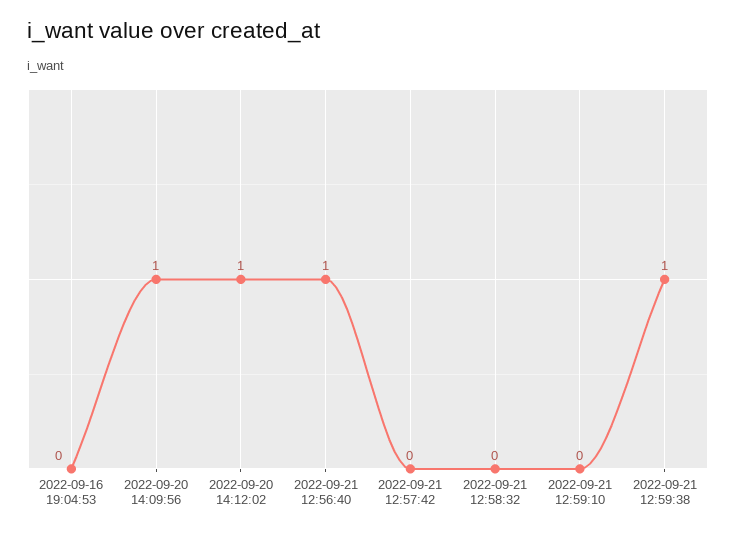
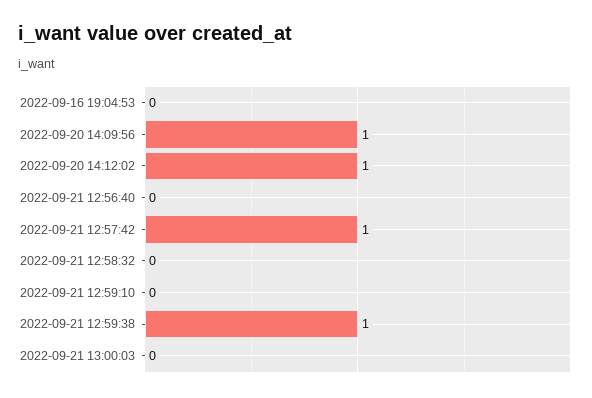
2022-09-21 12:56:40: 1 -> 0
2022-09-21 12:57:42: 0 -> 1
2022-09-21 13:00:03: none -> 0

